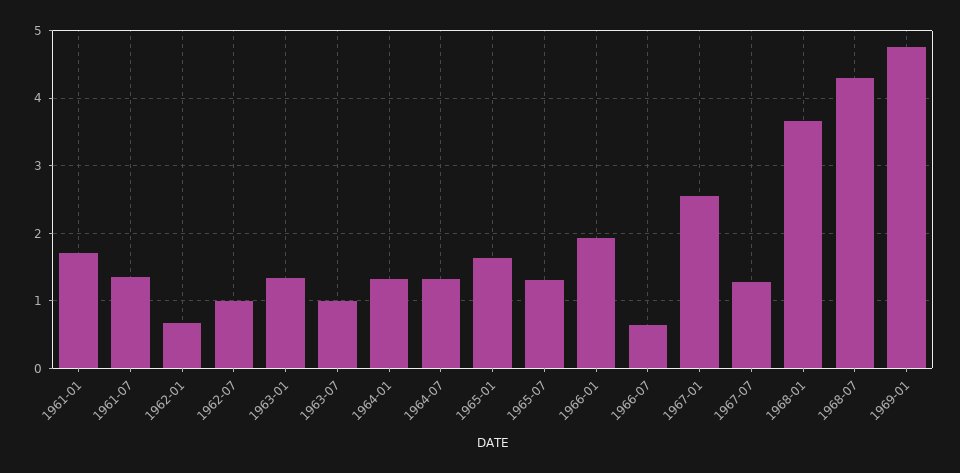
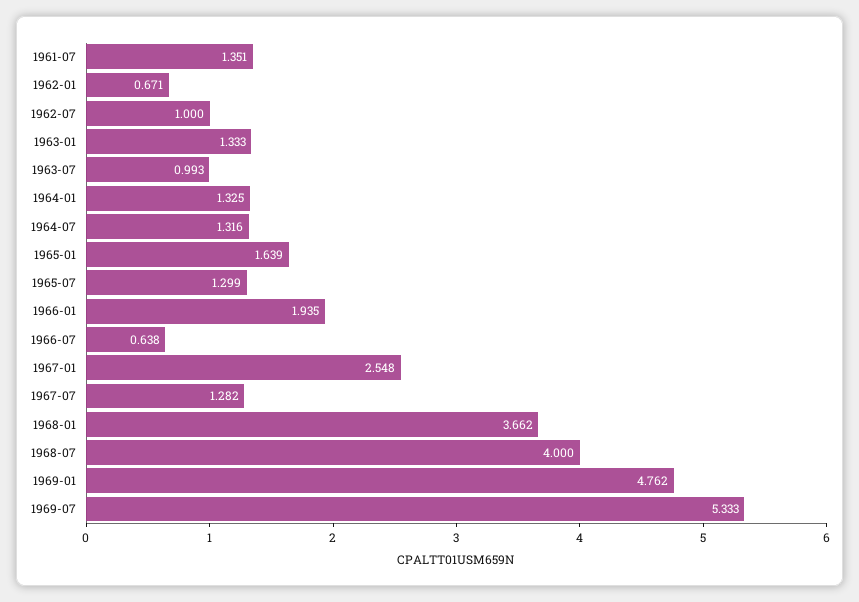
1961-01: 1.7 -> none
1968-07: 4.3 -> 4
1969-07: none -> 5.333

